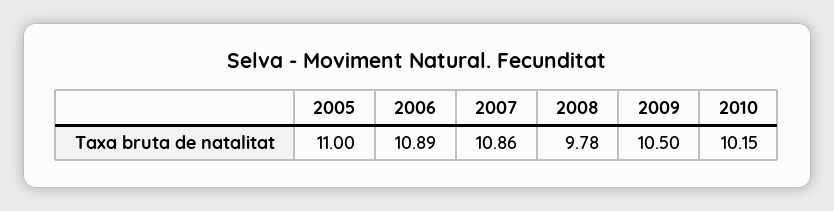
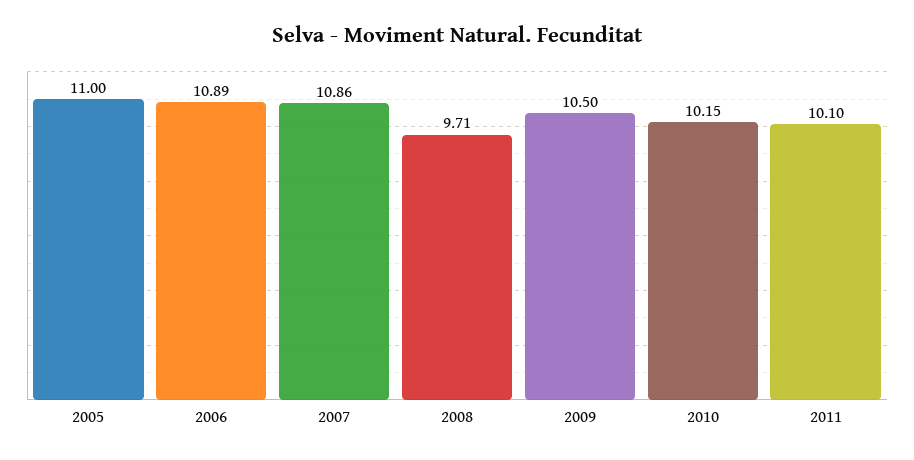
2008: 9.78 -> 9.71
2011: none -> 10.1

